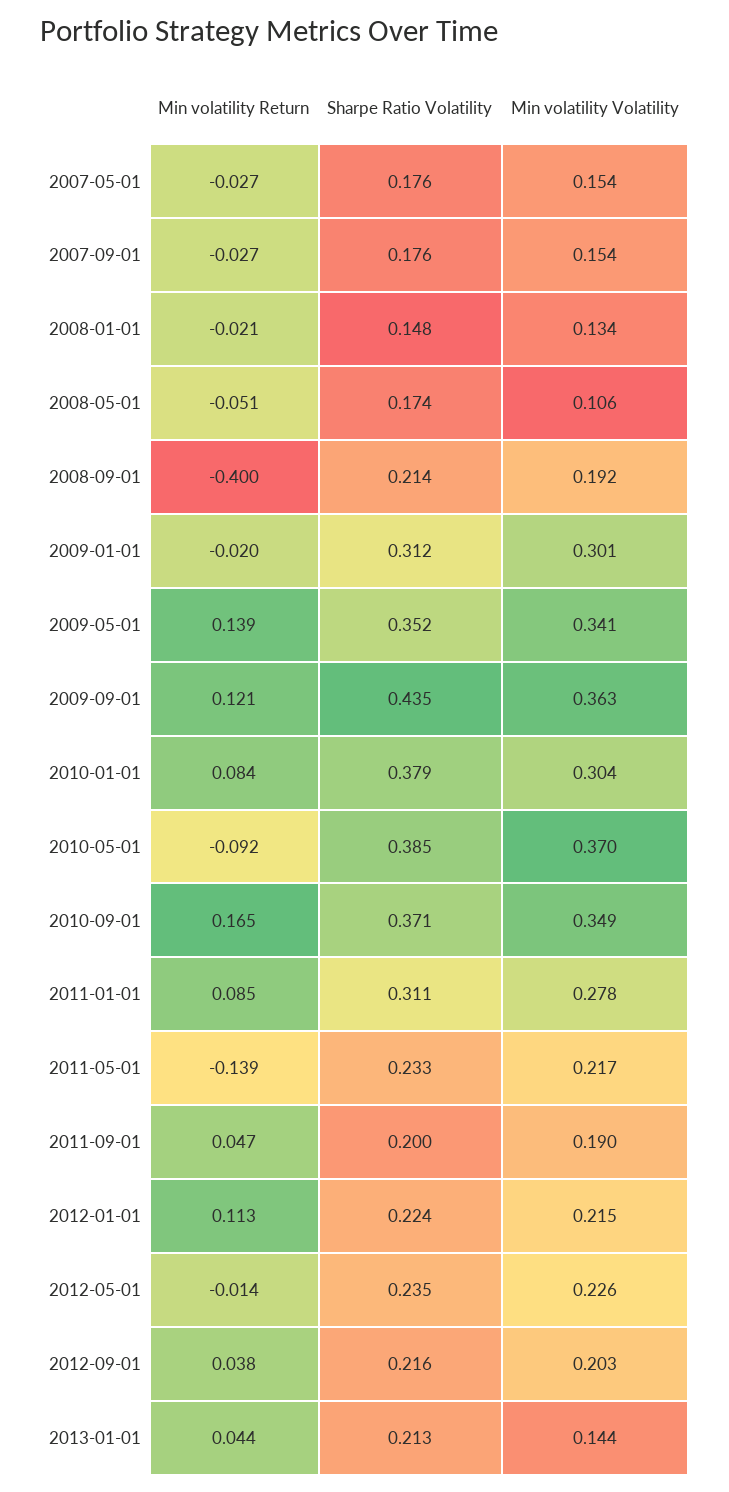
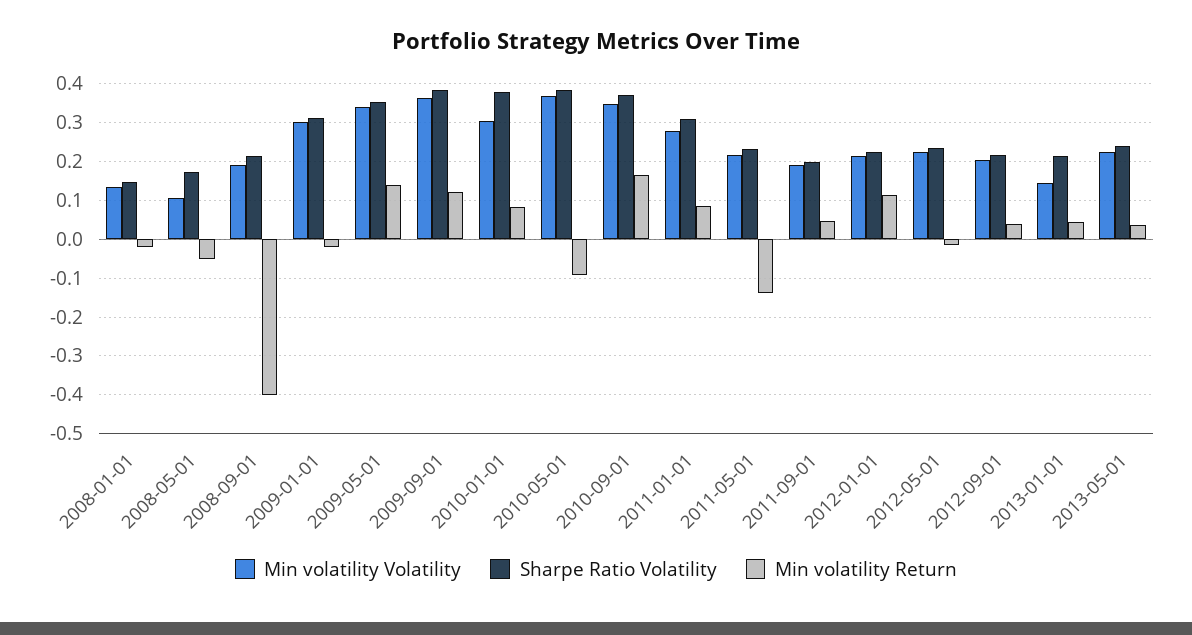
Min volatility Return, 2007-05-01: -0.027 -> none
Sharpe Ratio Volatility, 2007-05-01: 0.176 -> none
Min volatility Volatility, 2007-05-01: 0.154 -> none
Min volatility Return, 2007-09-01: -0.027 -> none
Sharpe Ratio Volatility, 2007-09-01: 0.176 -> none
Min volatility Volatility, 2007-09-01: 0.154 -> none
Sharpe Ratio Volatility, 2009-09-01: 0.435 -> 0.38
Min volatility Volatility, 2013-05-01: none -> 0.22
Sharpe Ratio Volatility, 2013-05-01: none -> 0.24
Min volatility Return, 2013-05-01: none -> 0.04

